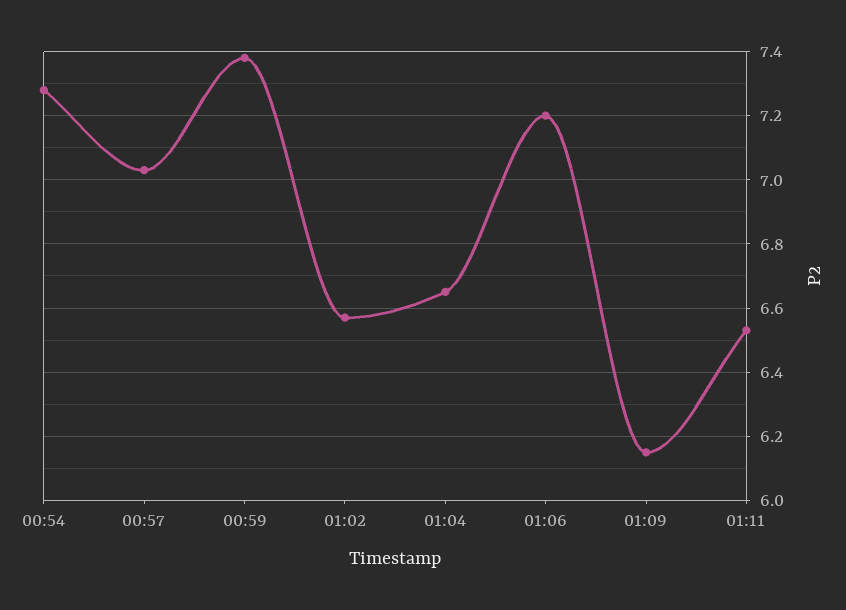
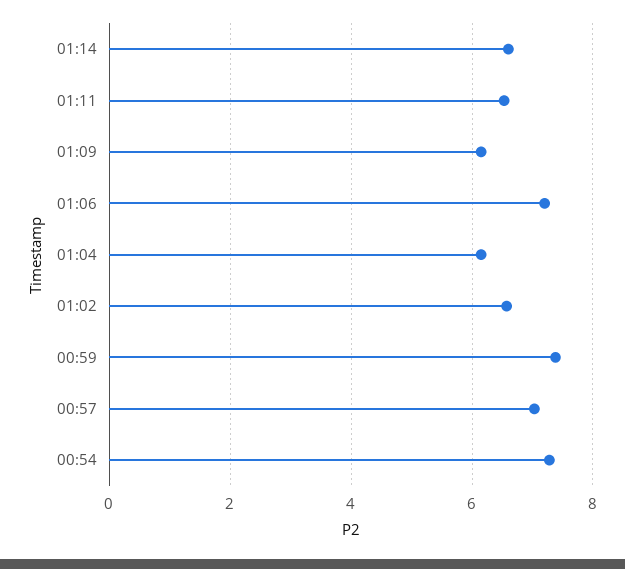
01:04: 6.65 -> 6.2
01:14: none -> 6.6

